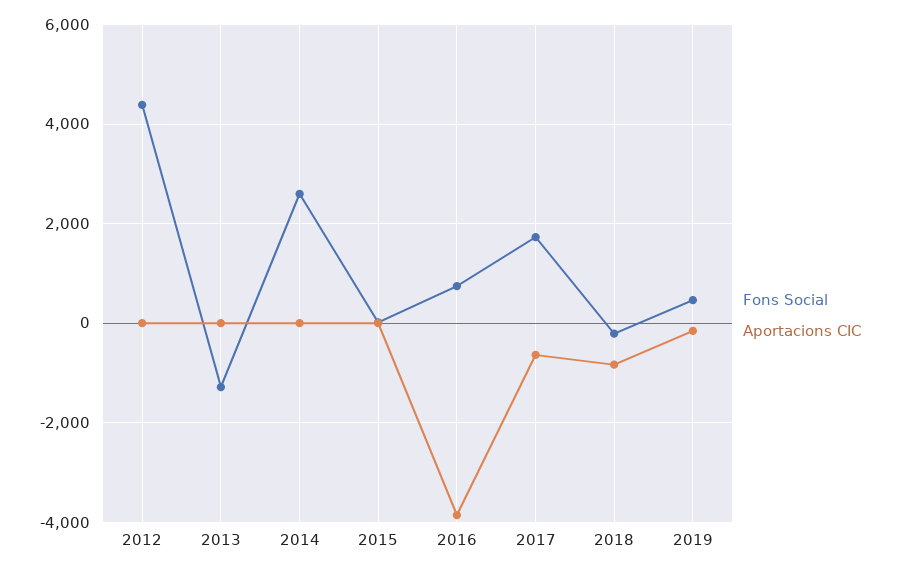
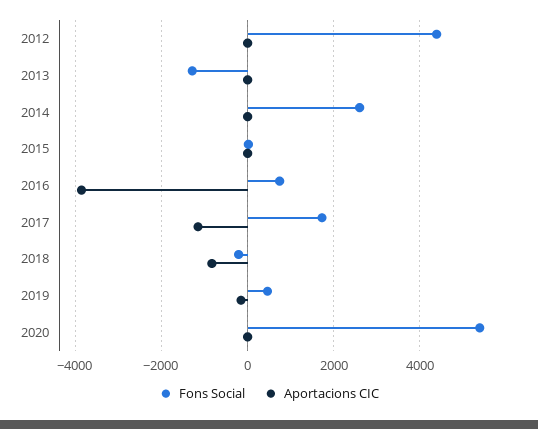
Aportacions CIC, 2017: -600 -> -1200
Fons Social, 2020: none -> 5400
Aportacions CIC, 2020: none -> 0

